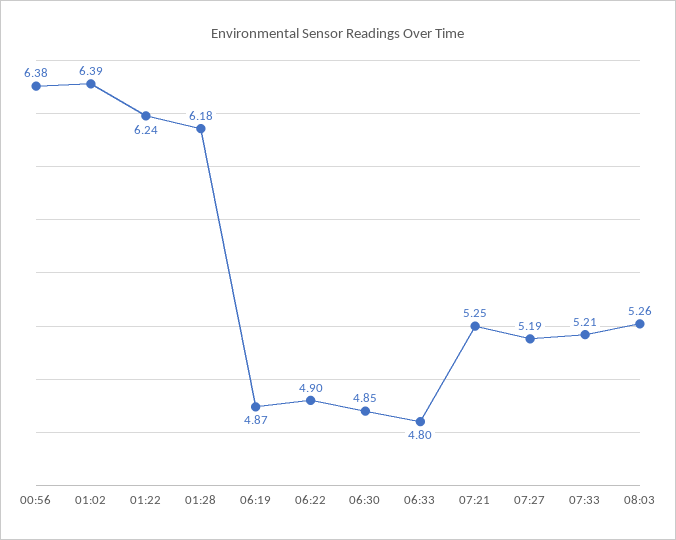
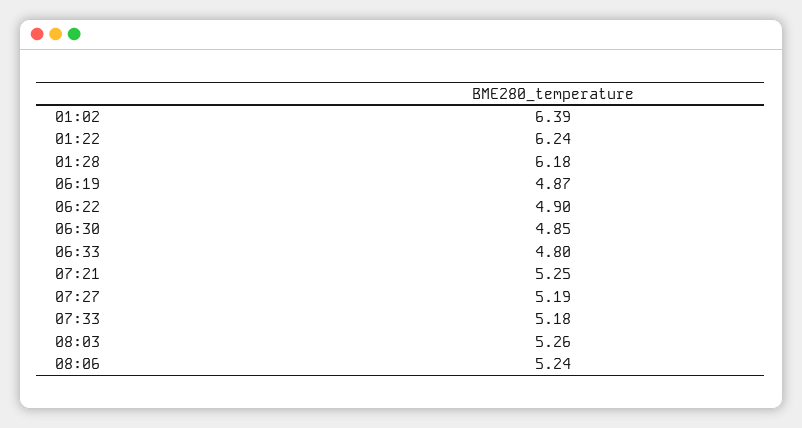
00:56: 6.38 -> none
07:33: 5.21 -> 5.18
08:06: none -> 5.24

